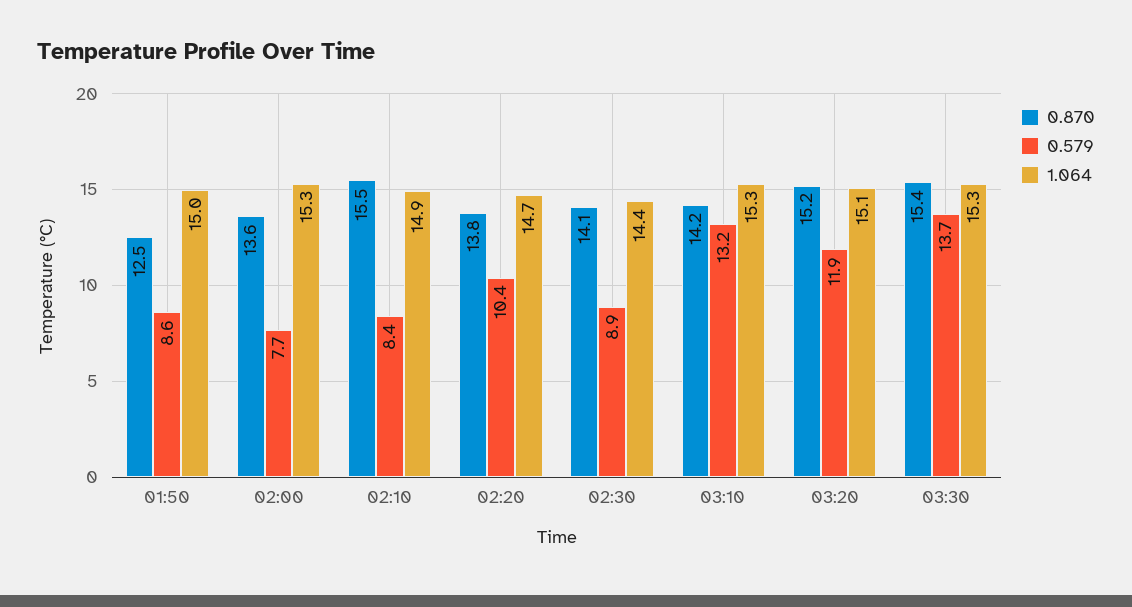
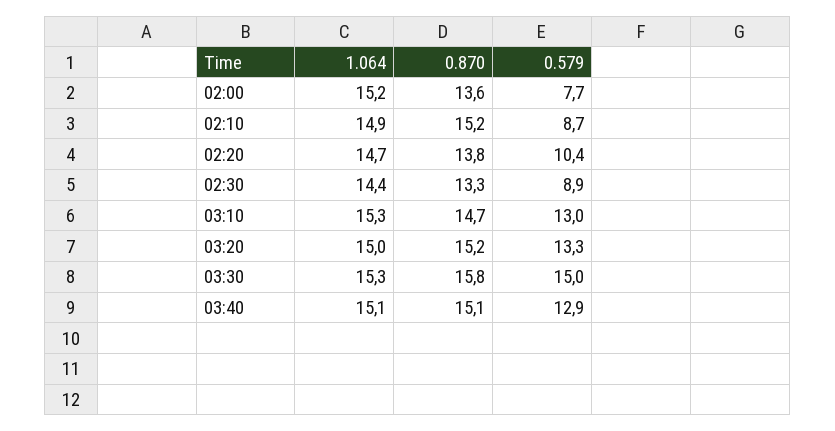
0.870, 01:50: 12.5 -> none
0.579, 01:50: 8.6 -> none
1.064, 01:50: 15 -> none
1.064, 02:00: 15.3 -> 15.2
0.870, 02:10: 15.5 -> 15.2
0.579, 02:10: 8.4 -> 8.7
0.870, 02:30: 14.1 -> 13.3
0.870, 03:10: 14.2 -> 14.7
0.579, 03:10: 13.2 -> 13
0.579, 03:20: 11.9 -> 13.3
1.064, 03:20: 15.1 -> 15
0.870, 03:30: 15.4 -> 15.8
0.579, 03:30: 13.7 -> 15
1.064, 03:40: none -> 15.1
0.870, 03:40: none -> 15.1
0.579, 03:40: none -> 12.9

